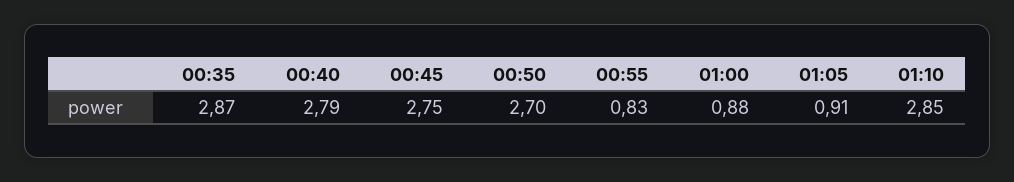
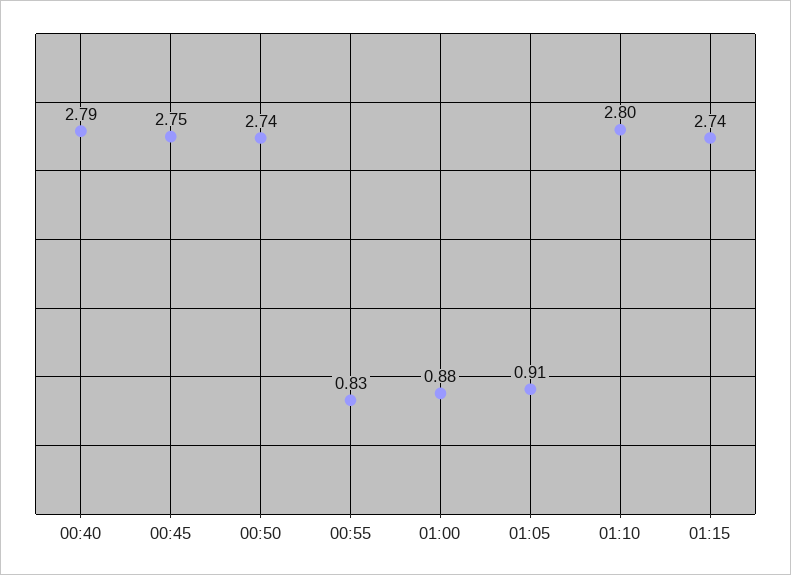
00:35: 2.87 -> none
00:50: 2.7 -> 2.74
01:10: 2.85 -> 2.8
01:15: none -> 2.74

